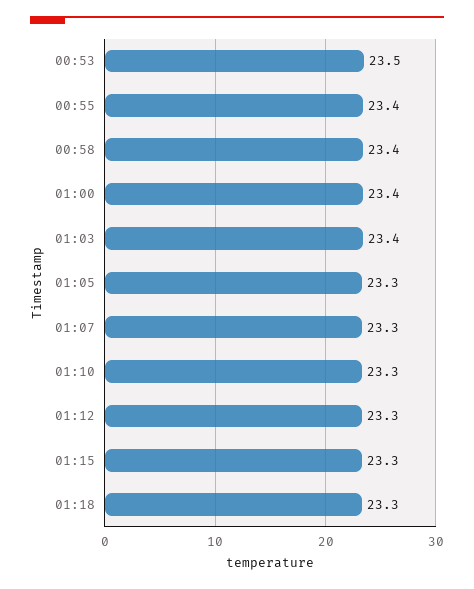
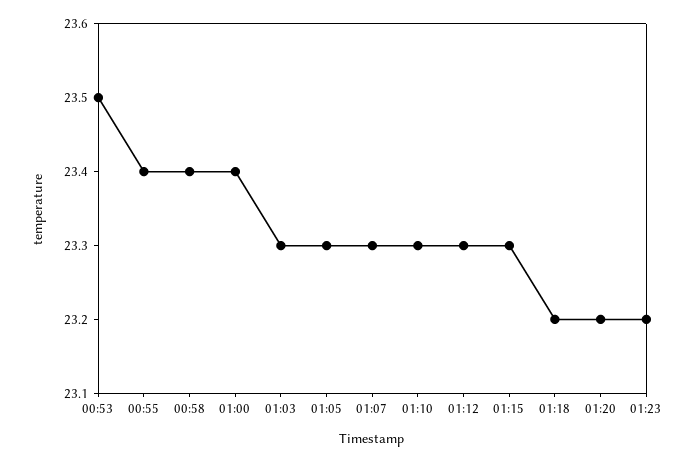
01:03: 23.4 -> 23.3
01:18: 23.3 -> 23.2
01:20: none -> 23.2
01:23: none -> 23.2

